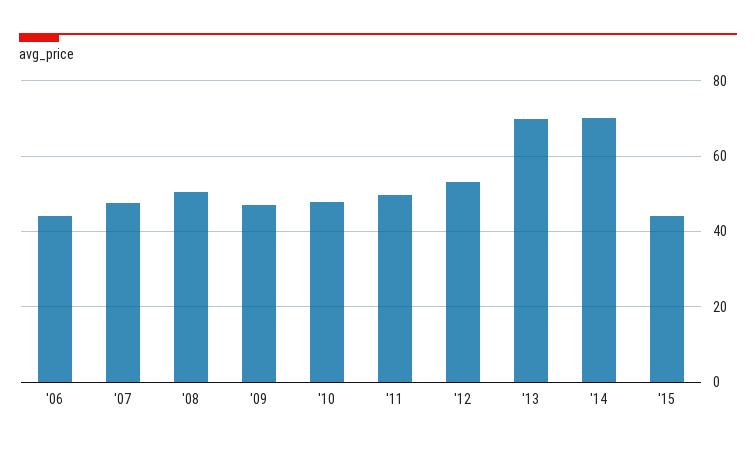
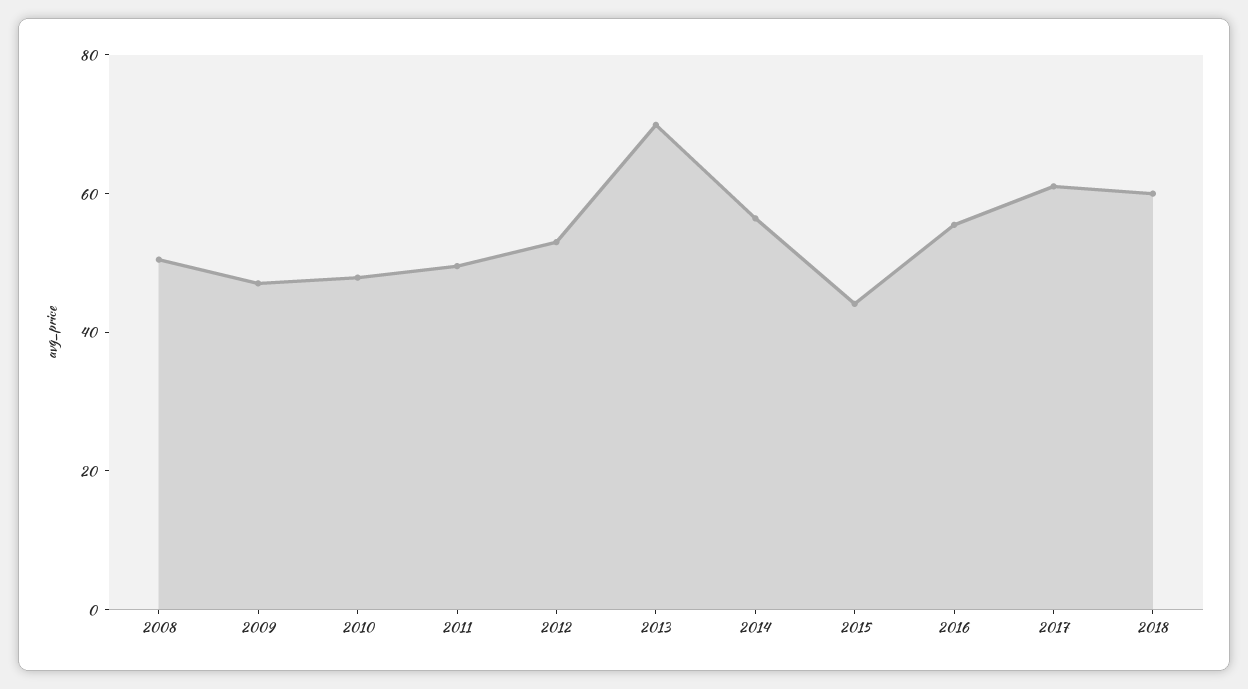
'06: 44 -> none
'07: 48 -> none
'14: 70 -> 55
2016: none -> 55
2017: none -> 60
2018: none -> 60

